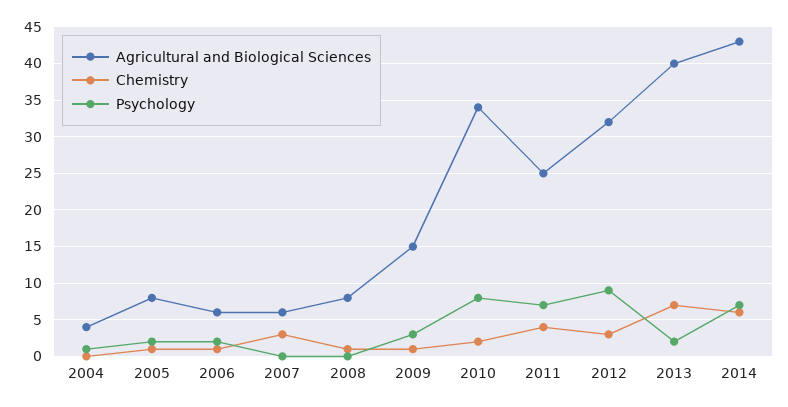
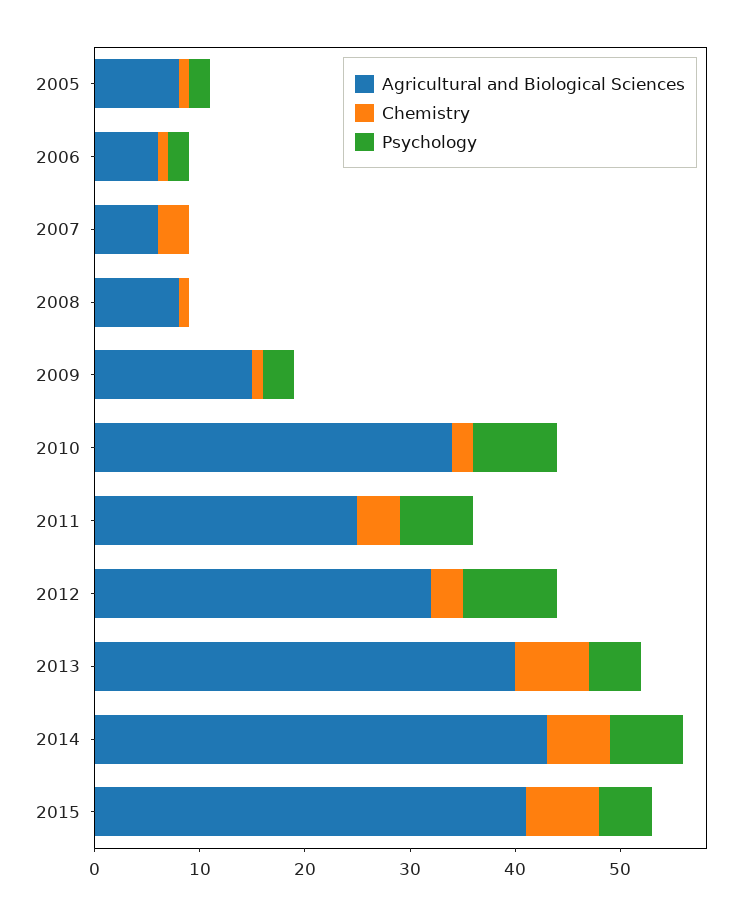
Agricultural and Biological Sciences, 2004: 4 -> none
Chemistry, 2004: 0 -> none
Psychology, 2004: 1 -> none
Psychology, 2013: 2 -> 5
Agricultural and Biological Sciences, 2015: none -> 41
Chemistry, 2015: none -> 7
Psychology, 2015: none -> 5

